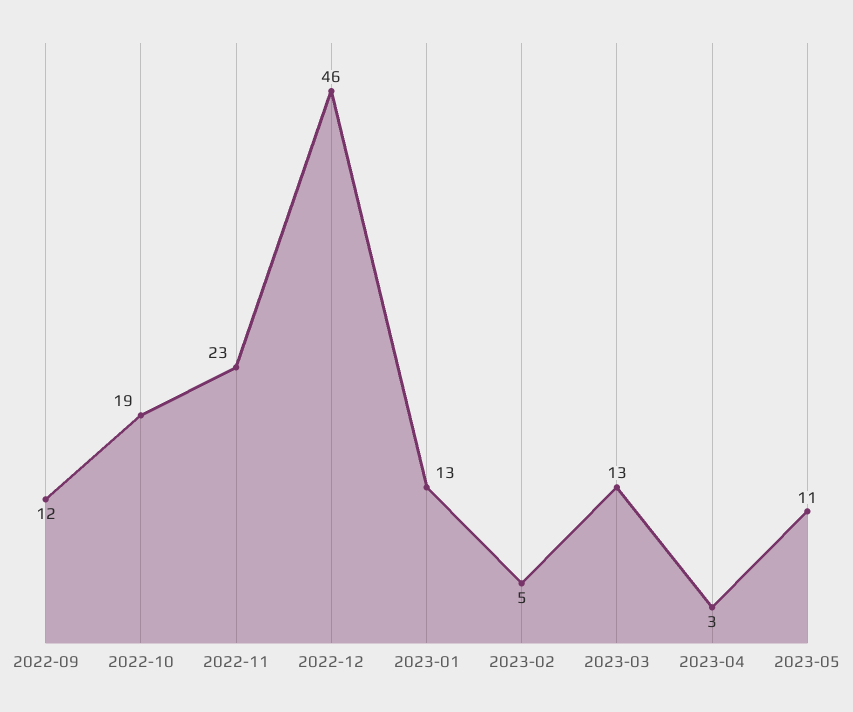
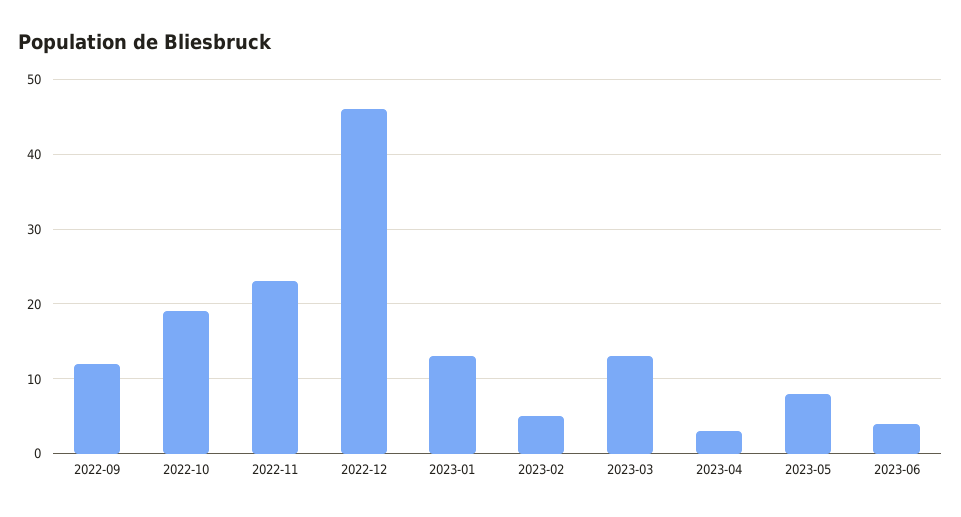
2023-05: 11 -> 8
2023-06: none -> 4

